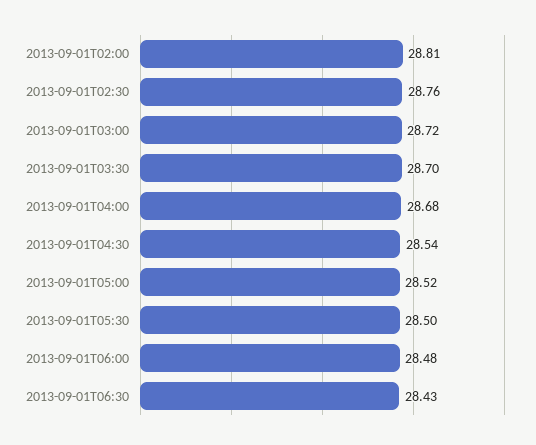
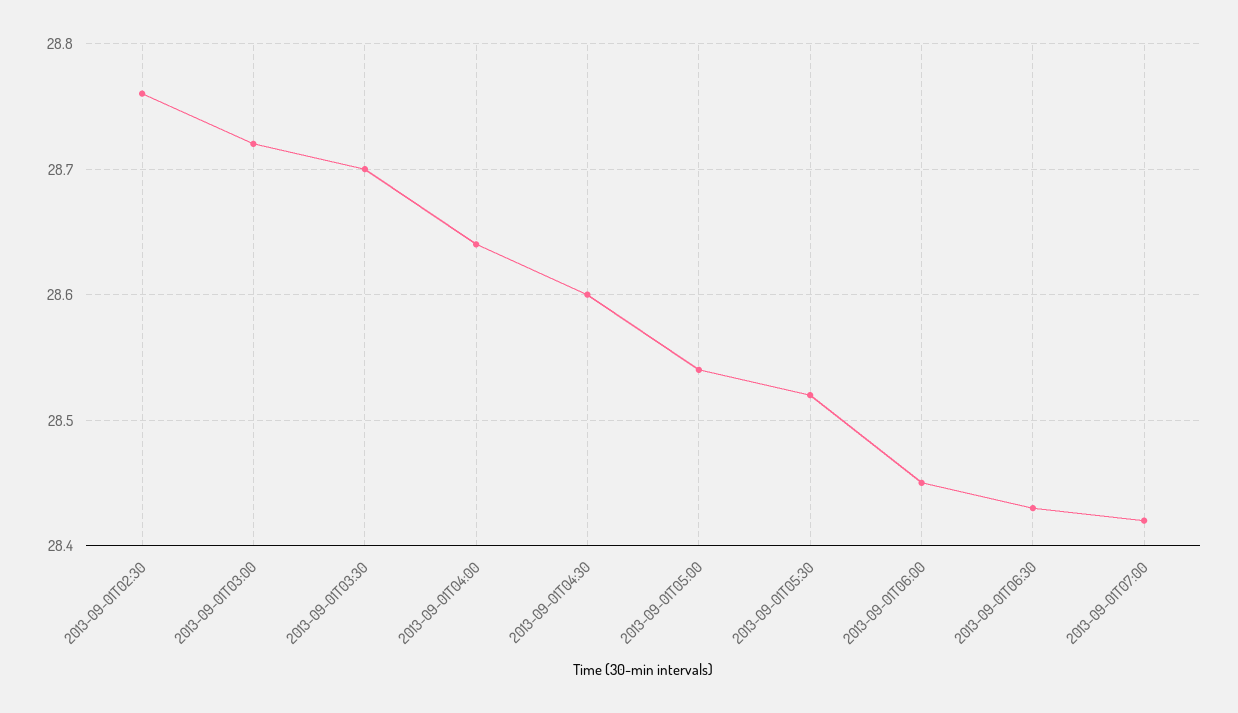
2013-09-01T02:00: 28.81 -> none
2013-09-01T04:00: 28.68 -> 28.64
2013-09-01T04:30: 28.54 -> 28.6
2013-09-01T05:00: 28.52 -> 28.54
2013-09-01T05:30: 28.5 -> 28.52
2013-09-01T06:00: 28.48 -> 28.45
2013-09-01T07:00: none -> 28.42

